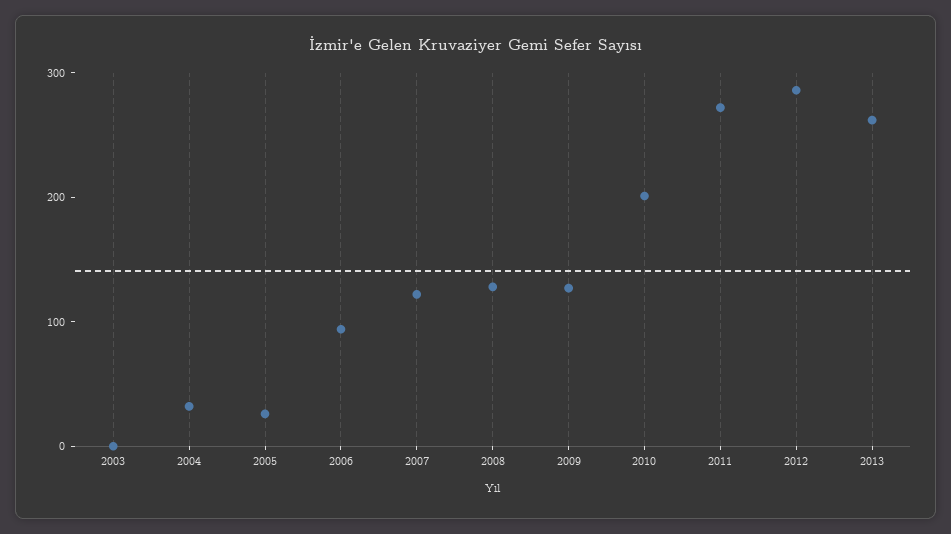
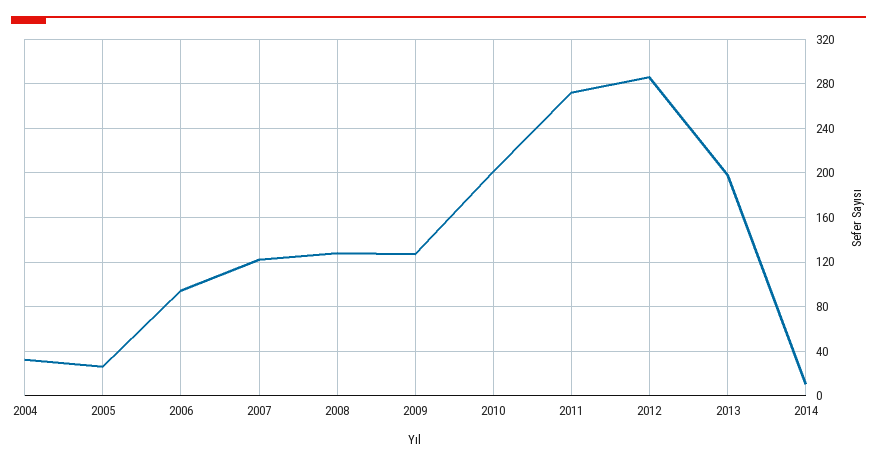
2003: 0 -> none
2013: 260 -> 200
2014: none -> 10

